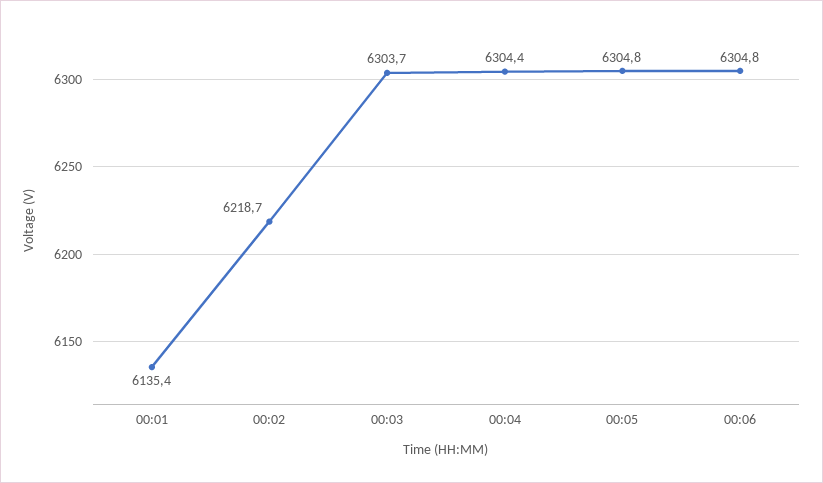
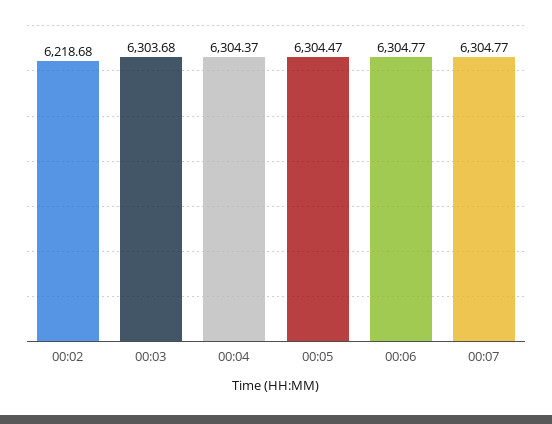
00:01: 6135.4 -> none
00:05: 6304.8 -> 6304.47
00:07: none -> 6304.77

